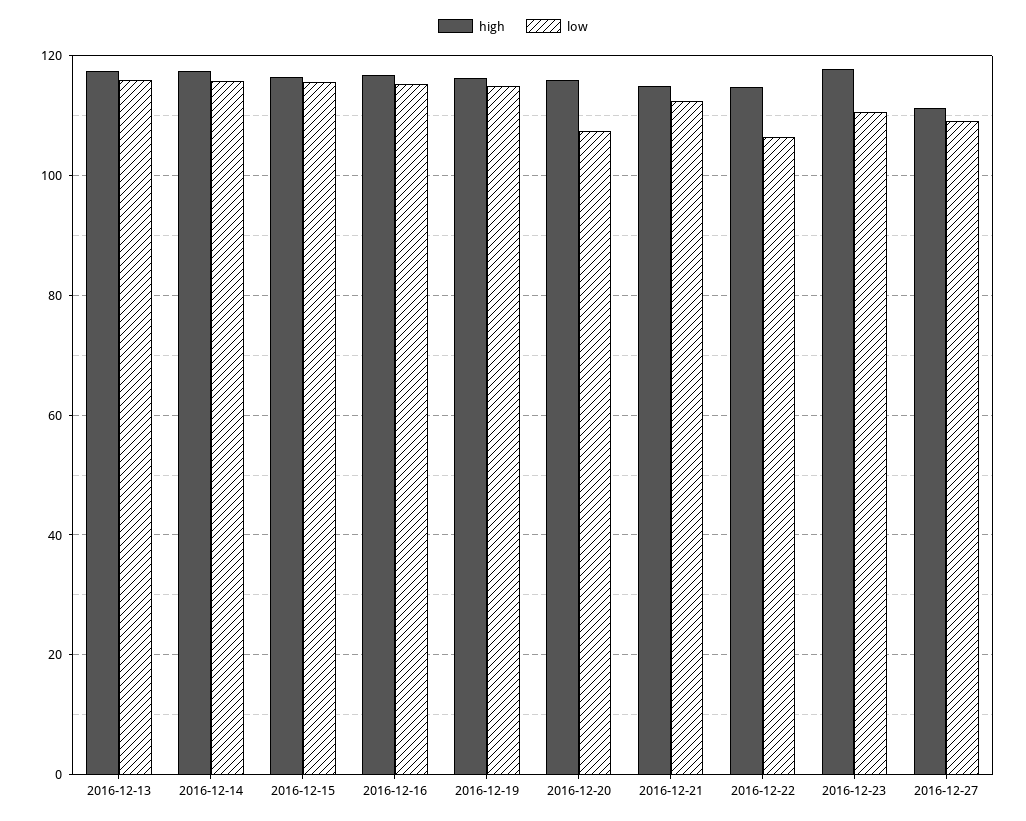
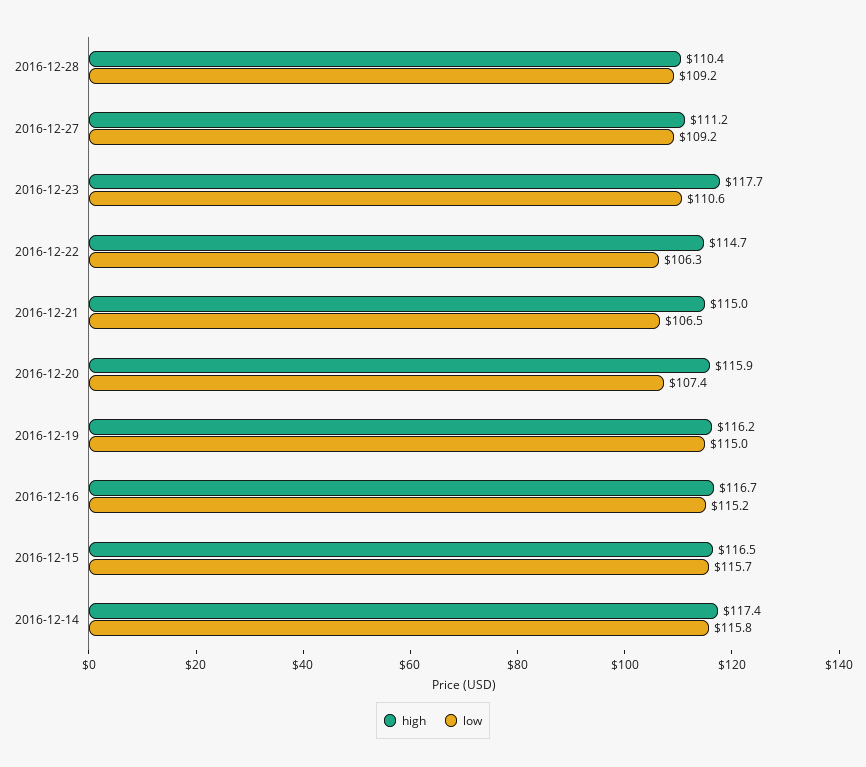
high, 2016-12-13: 118 -> none
low, 2016-12-13: 116 -> none
low, 2016-12-21: 112 -> 106.5
high, 2016-12-28: none -> 110.4
low, 2016-12-28: none -> 109.2

